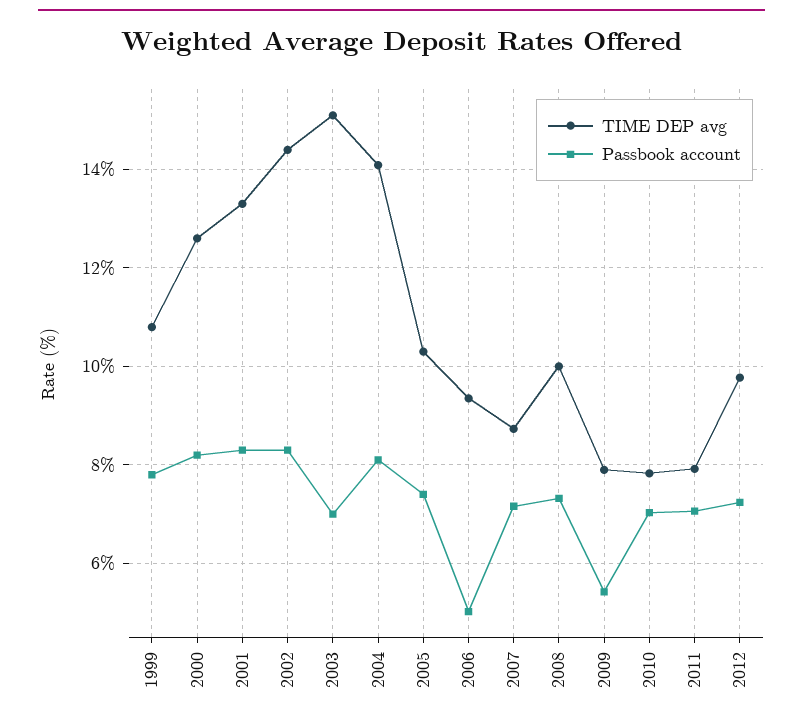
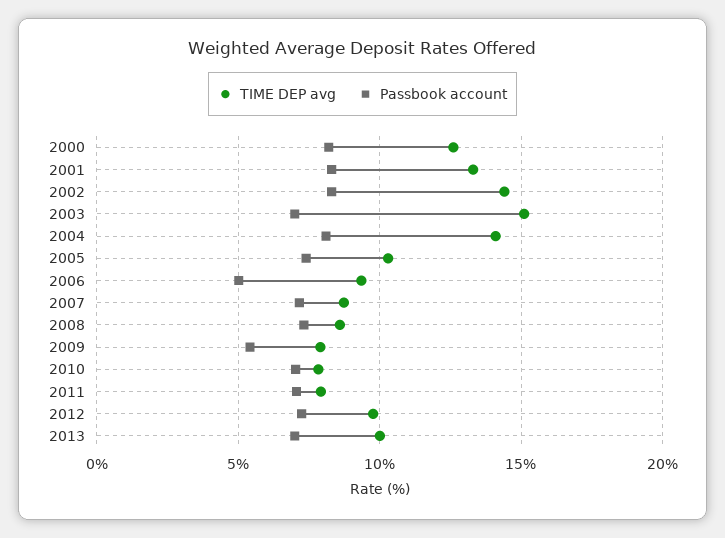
TIME DEP avg, 1999: 10.8 -> none
Passbook account, 1999: 7.8 -> none
TIME DEP avg, 2008: 10 -> 8.5
TIME DEP avg, 2013: none -> 10
Passbook account, 2013: none -> 7

